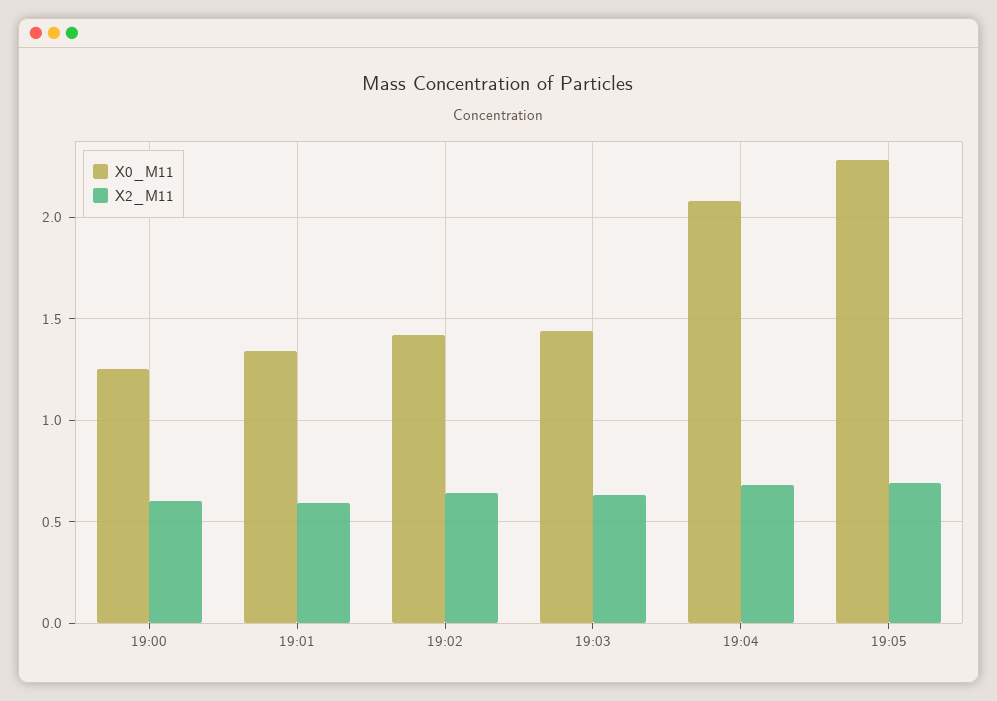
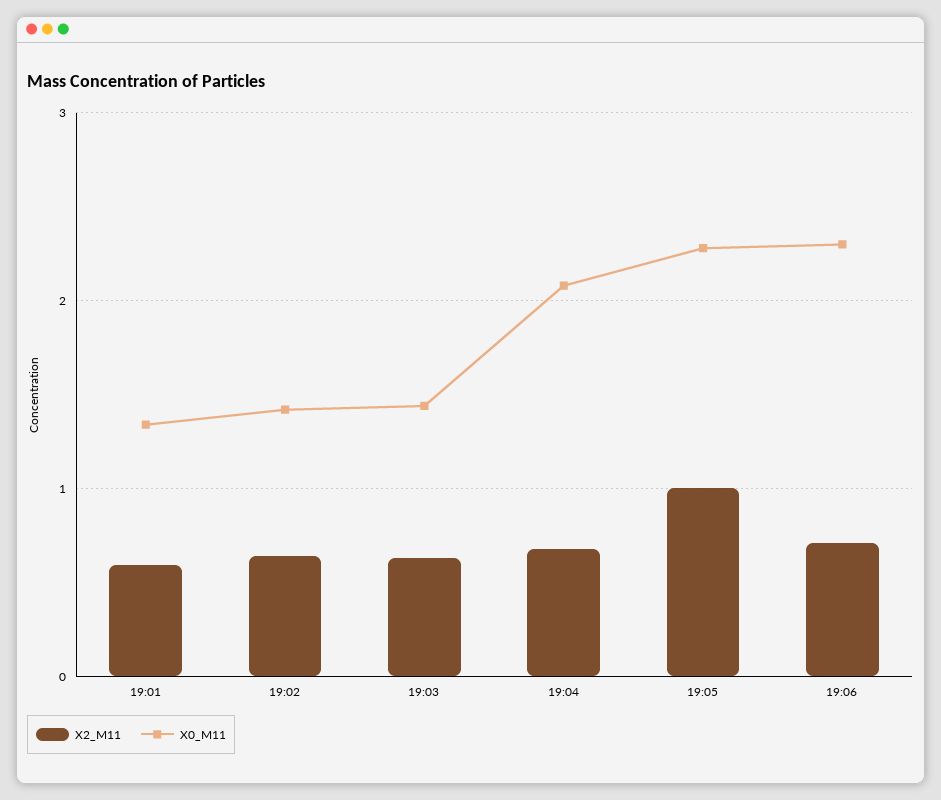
X0_M11, 19:00: 1.25 -> none
X2_M11, 19:00: 0.6 -> none
X2_M11, 19:05: 0.7 -> 1
X2_M11, 19:06: none -> 0.7
X0_M11, 19:06: none -> 2.3

